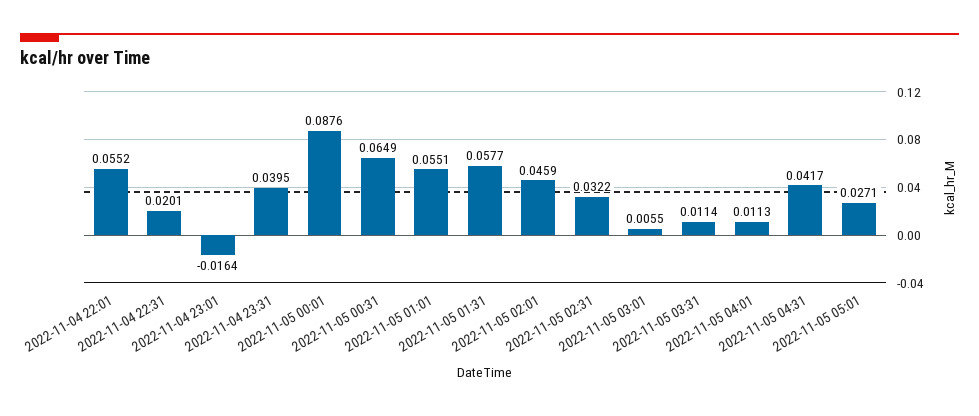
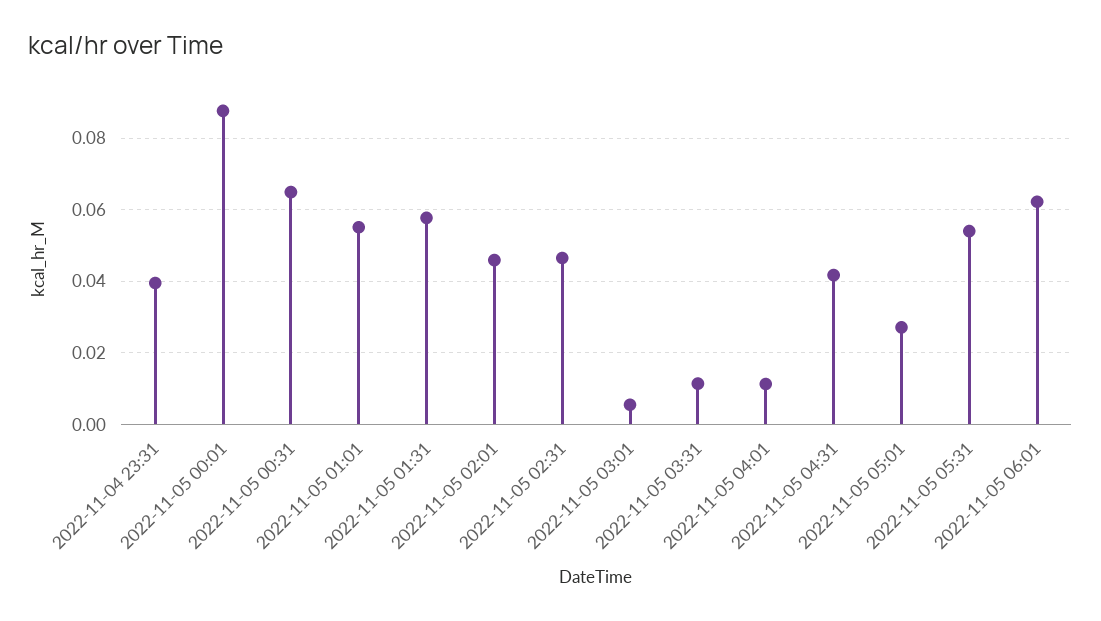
2022-11-04 22:01: 0.0552 -> none
2022-11-04 22:31: 0.0201 -> none
2022-11-04 23:01: -0.0164 -> none
2022-11-05 02:31: 0.0322 -> 0.046
2022-11-05 05:31: none -> 0.054
2022-11-05 06:01: none -> 0.062

